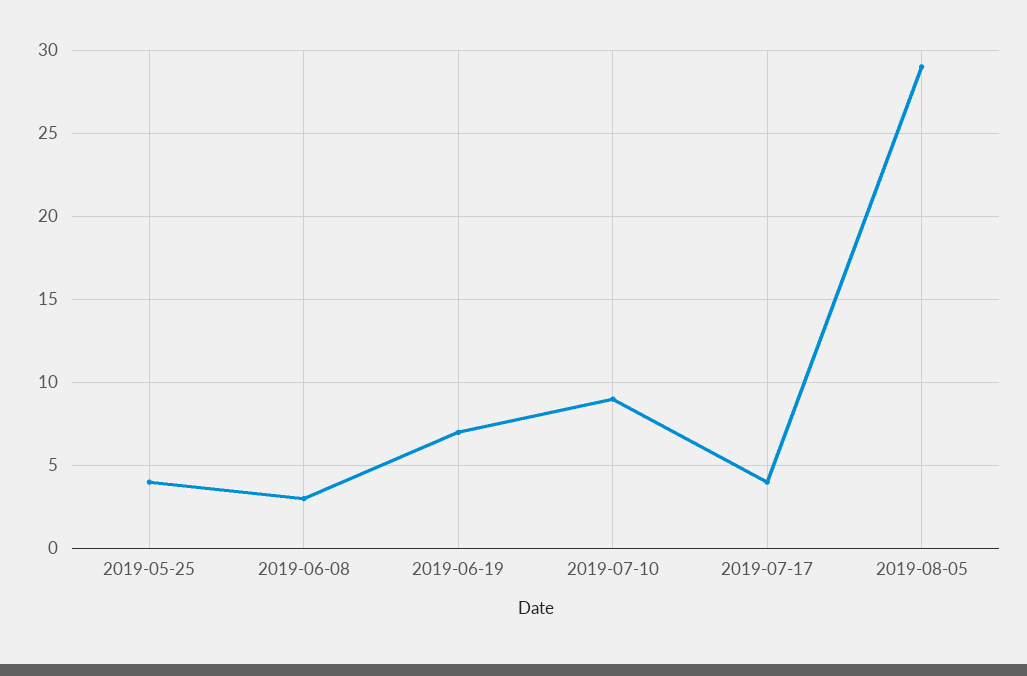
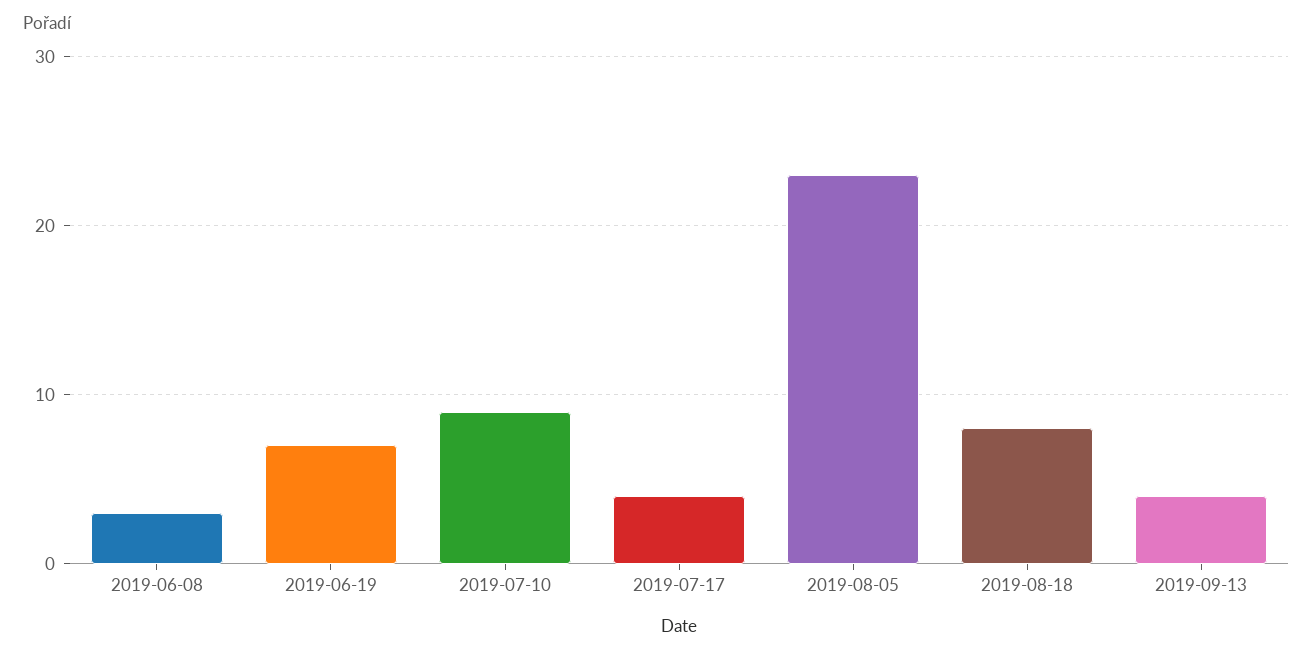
2019-05-25: 4 -> none
2019-08-05: 29 -> 23
2019-08-18: none -> 8
2019-09-13: none -> 4

